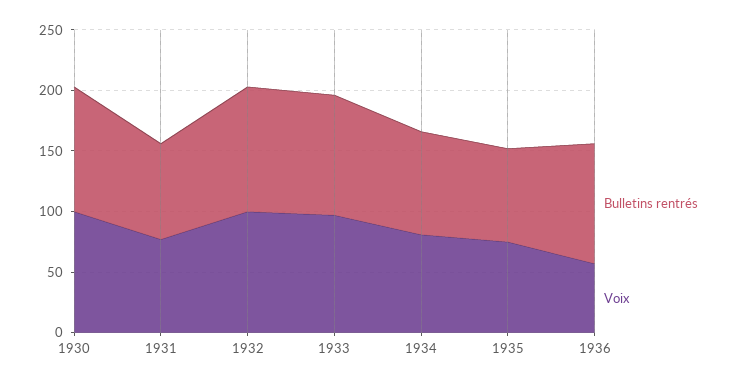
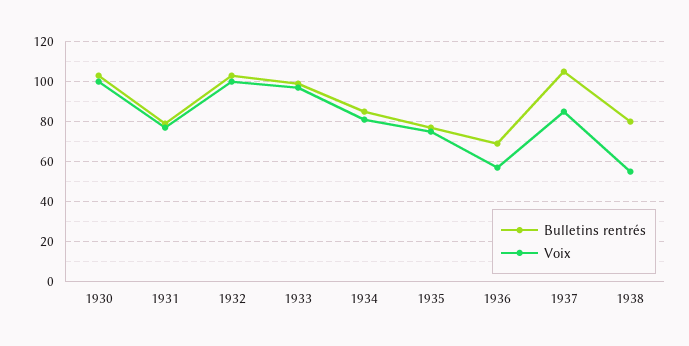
Bulletins rentrés, 1936: 100 -> 70
Bulletins rentrés, 1937: none -> 105
Voix, 1937: none -> 85
Bulletins rentrés, 1938: none -> 80
Voix, 1938: none -> 55

